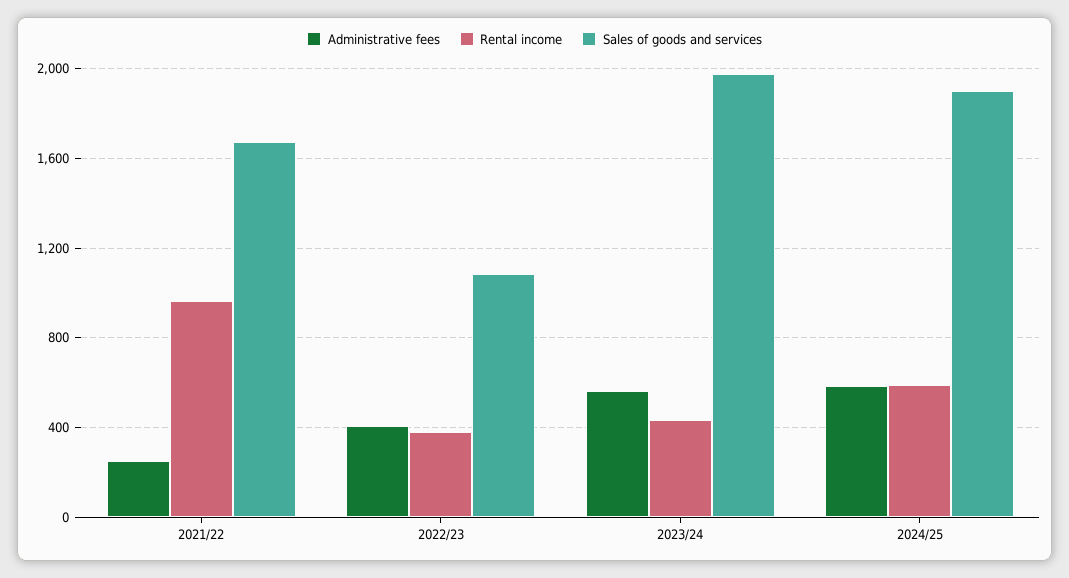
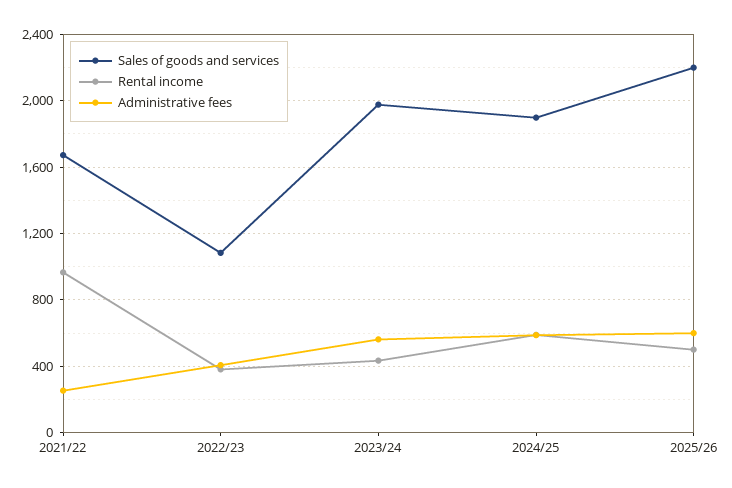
Sales of goods and services, 2025/26: none -> 2200
Rental income, 2025/26: none -> 500
Administrative fees, 2025/26: none -> 600

